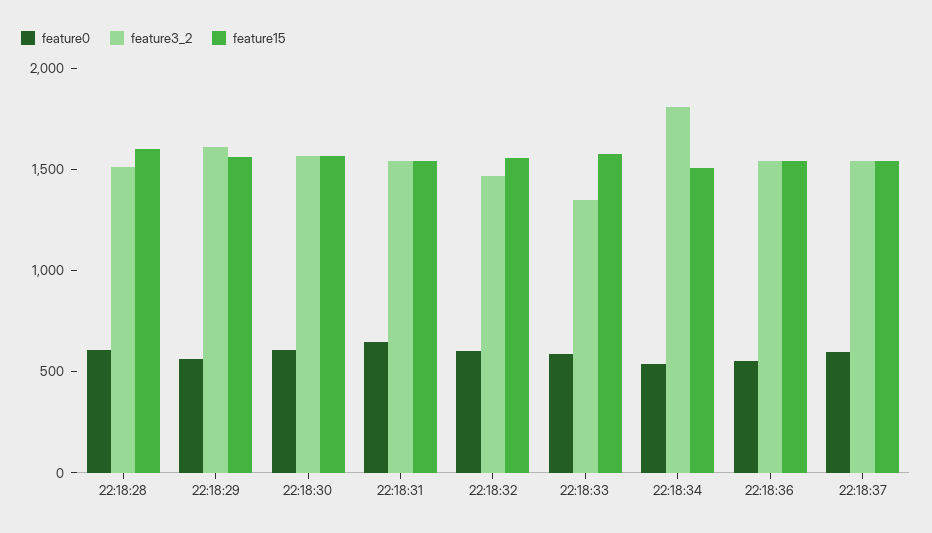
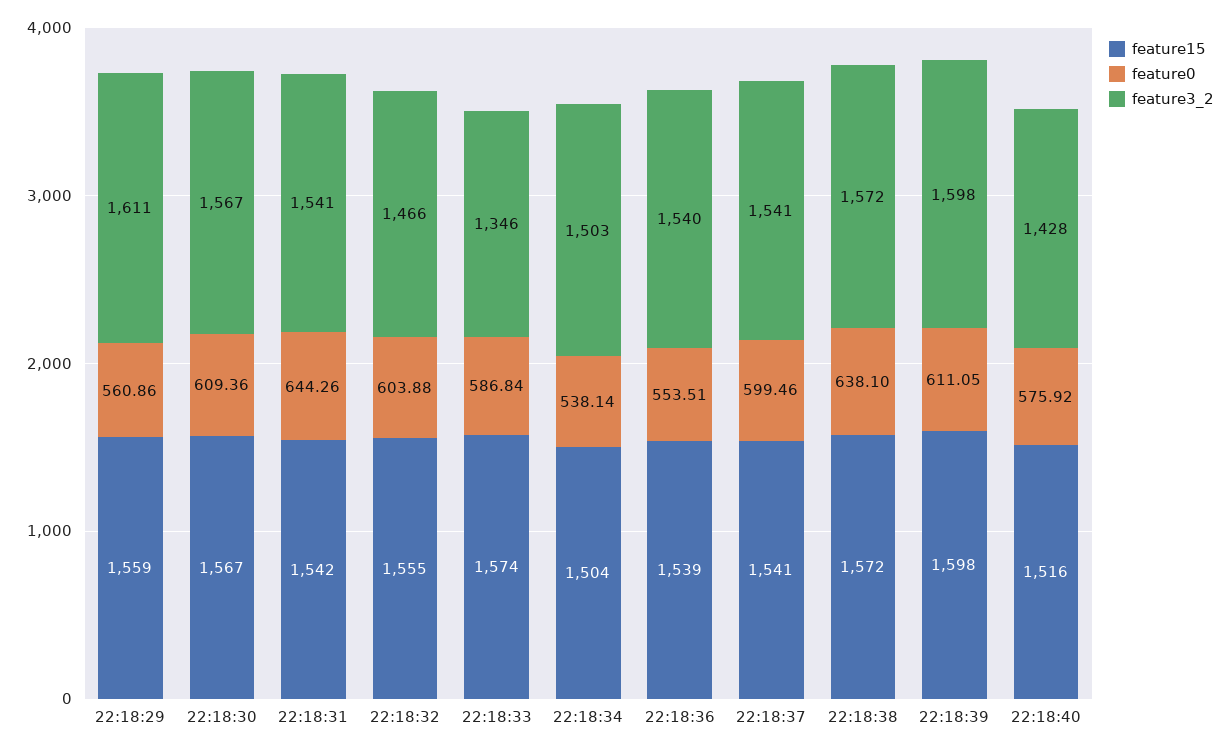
feature0, 22:18:28: 600 -> none
feature3_2, 22:18:28: 1500 -> none
feature15, 22:18:28: 1600 -> none
feature3_2, 22:18:34: 1800 -> 1503
feature15, 22:18:38: none -> 1572
feature0, 22:18:38: none -> 638.1
feature3_2, 22:18:38: none -> 1572
feature15, 22:18:39: none -> 1598
feature0, 22:18:39: none -> 611.05
feature3_2, 22:18:39: none -> 1598
feature15, 22:18:40: none -> 1516
feature0, 22:18:40: none -> 575.92
feature3_2, 22:18:40: none -> 1428

